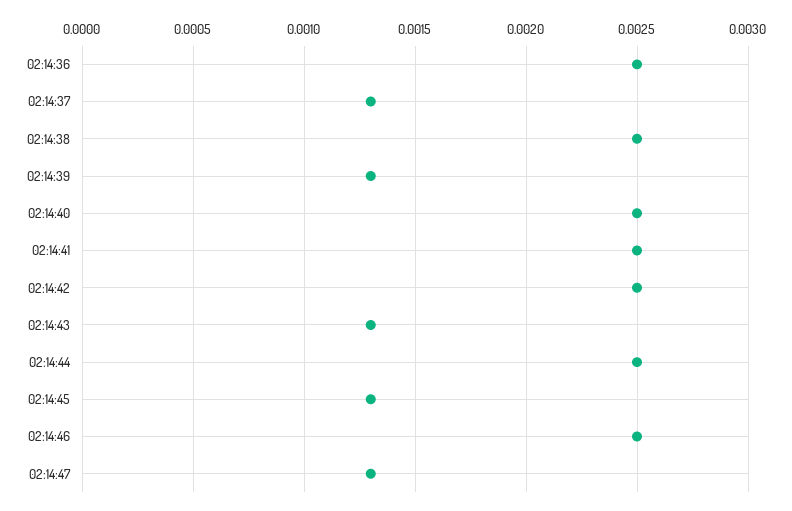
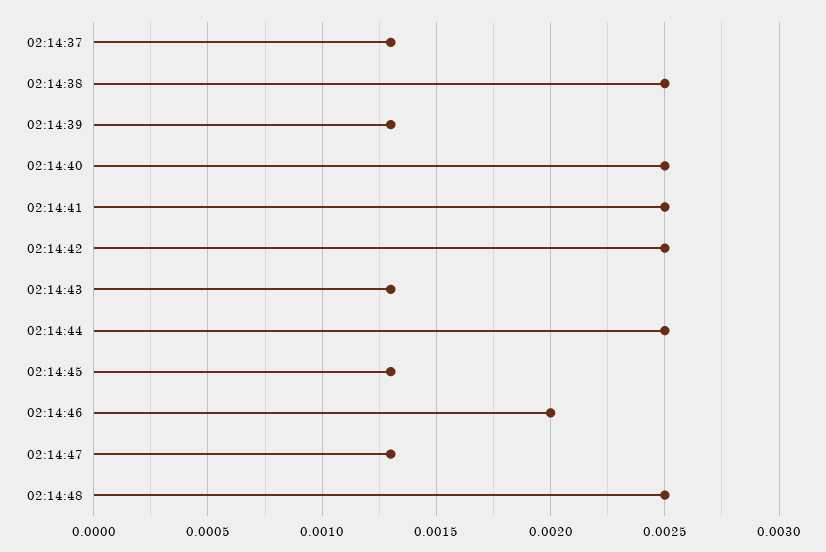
02:14:36: 0.0025 -> none
02:14:46: 0.0025 -> 0.002
02:14:48: none -> 0.0025

